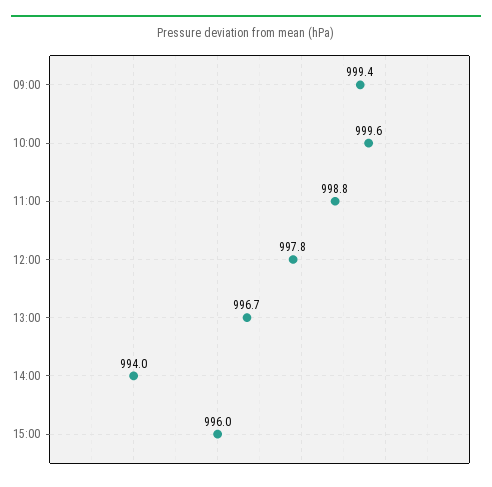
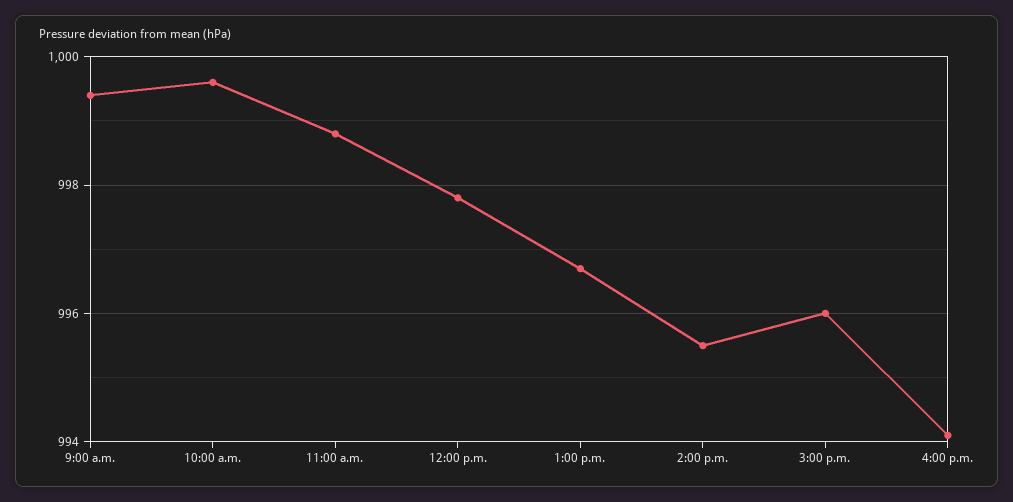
14:00: 994 -> 995.5
4:00 p.m.: none -> 994

